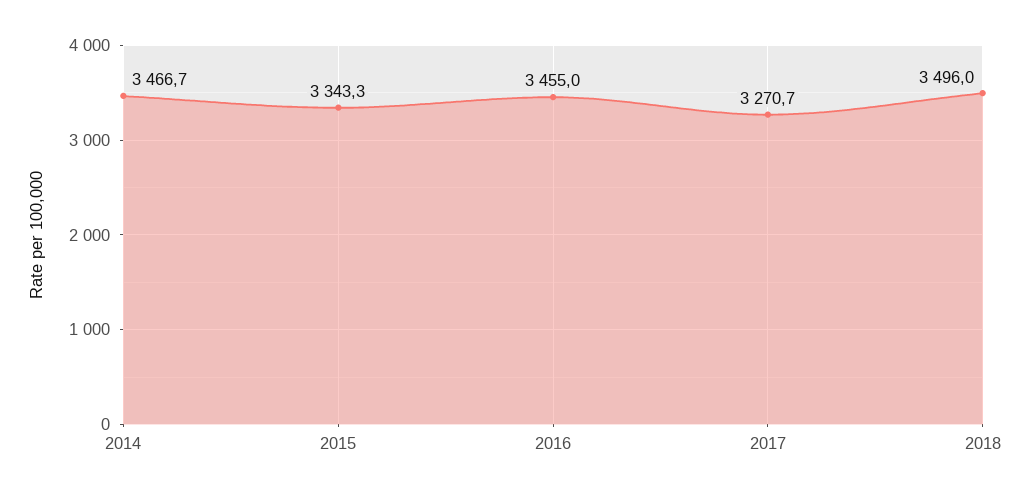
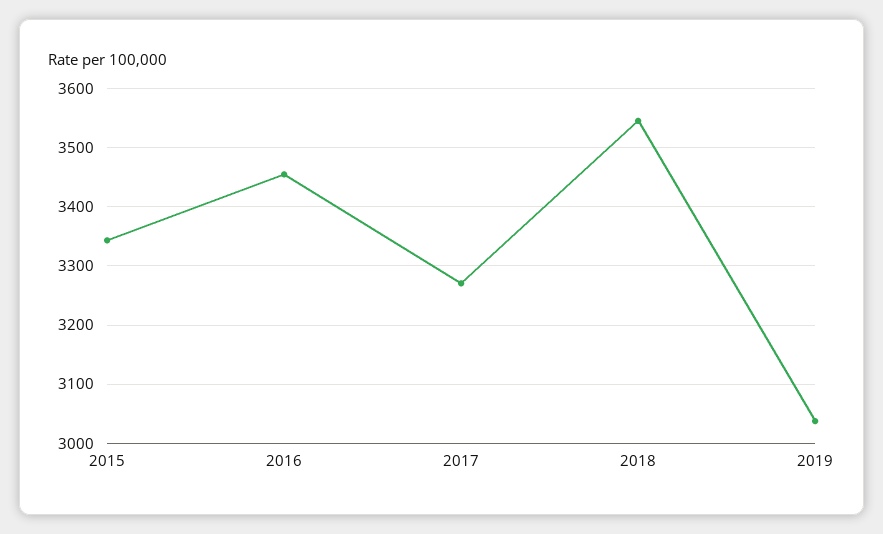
2014: 3466.7 -> none
2018: 3496 -> 3540
2019: none -> 3040

